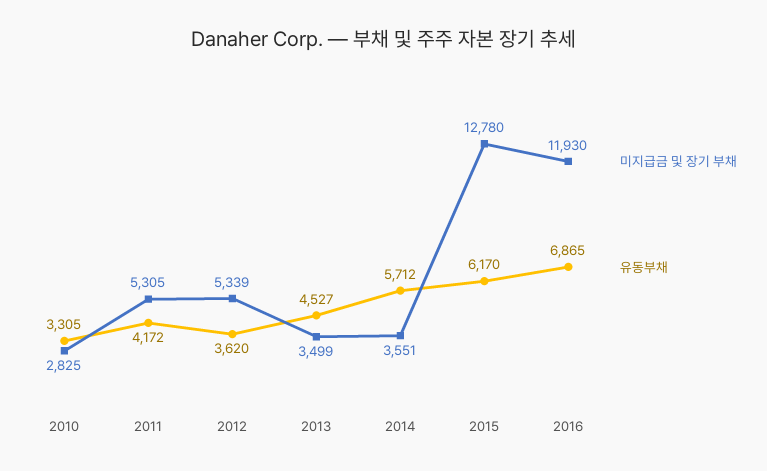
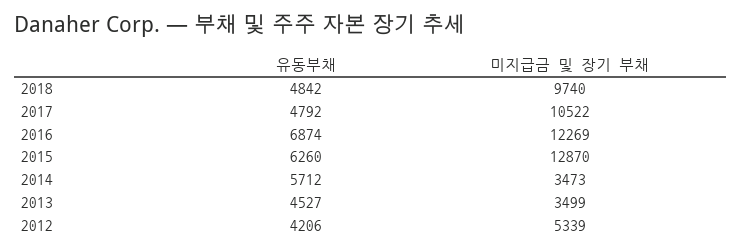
미지급금 및 장기 부채, 2010: 2825 -> none
유동부채, 2010: 3305 -> none
미지급금 및 장기 부채, 2011: 5305 -> none
유동부채, 2011: 4172 -> none
유동부채, 2012: 3620 -> 4206
미지급금 및 장기 부채, 2014: 3551 -> 3473
미지급금 및 장기 부채, 2015: 12780 -> 12870
유동부채, 2015: 6170 -> 6260
미지급금 및 장기 부채, 2016: 11930 -> 12269
유동부채, 2016: 6865 -> 6874
유동부채, 2018: none -> 4842
미지급금 및 장기 부채, 2018: none -> 9740
유동부채, 2017: none -> 4792
미지급금 및 장기 부채, 2017: none -> 10522

